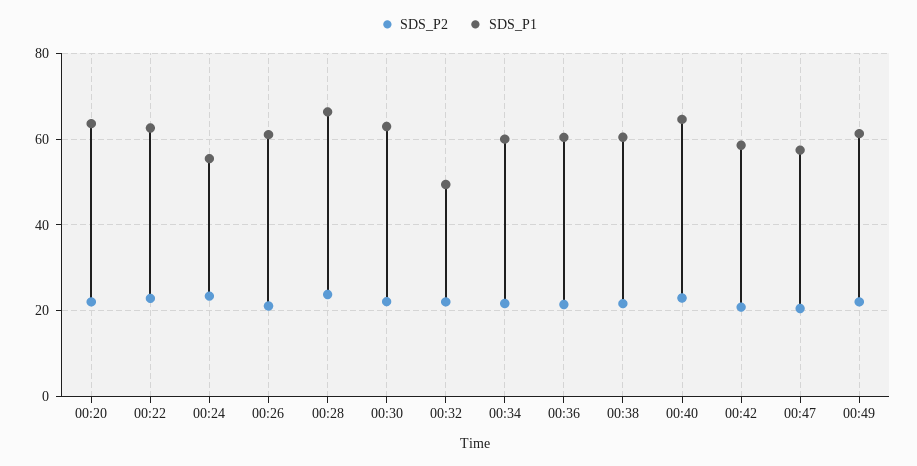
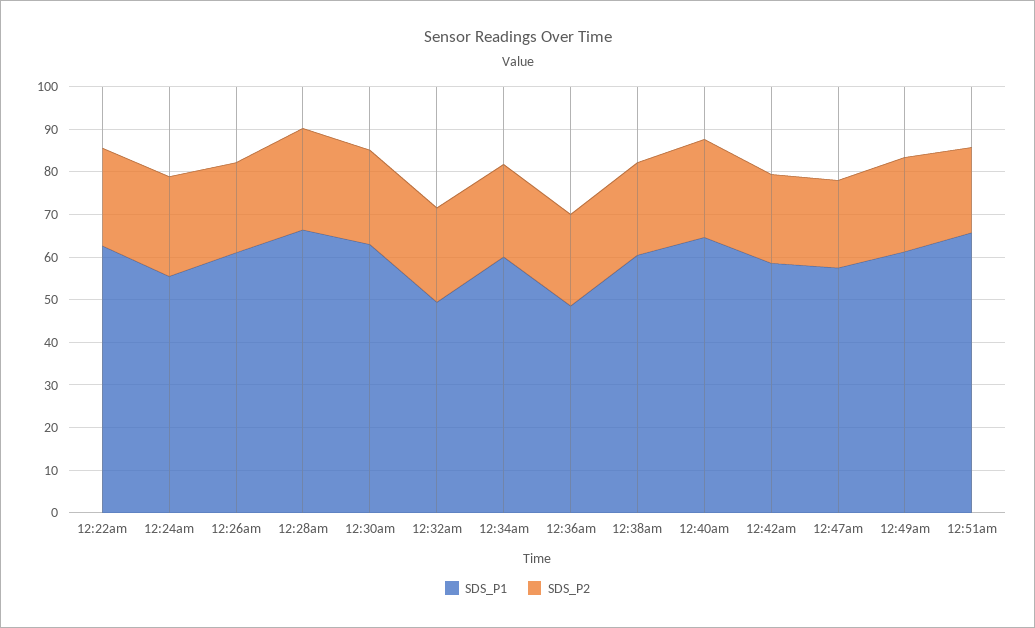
SDS_P2, 00:20: 22 -> none
SDS_P1, 00:20: 64 -> none
SDS_P1, 00:36: 60 -> 48
SDS_P1, 12:51am: none -> 66
SDS_P2, 12:51am: none -> 20

